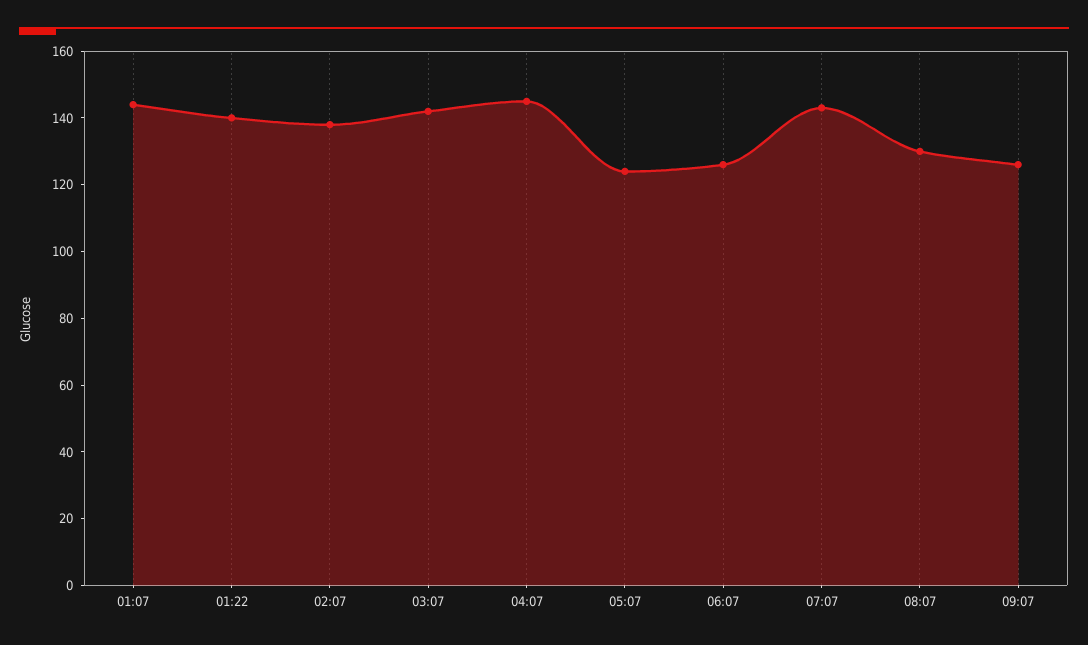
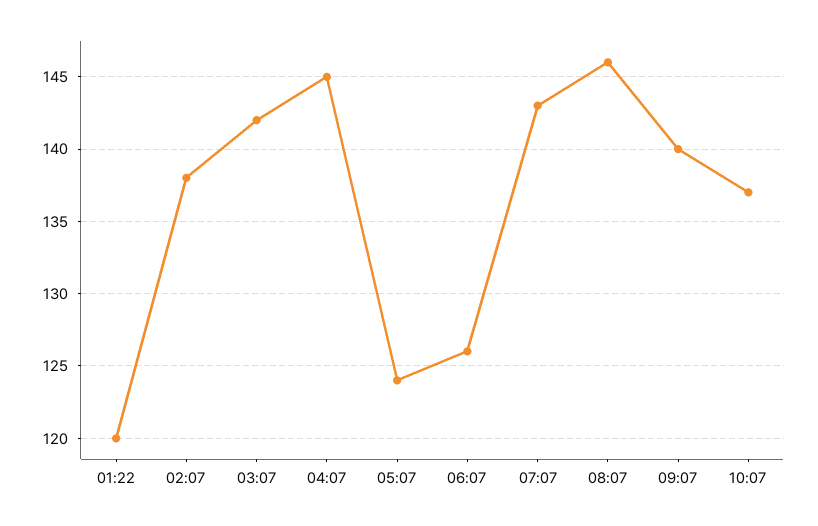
01:07: 145 -> none
01:22: 140 -> 120
08:07: 130 -> 146
09:07: 125 -> 140
10:07: none -> 137

